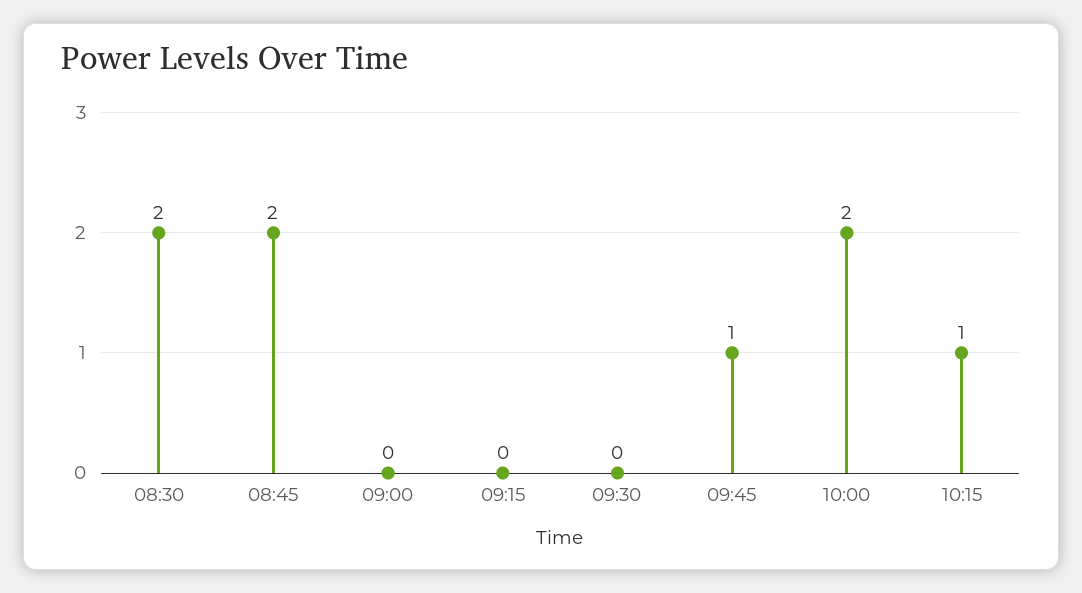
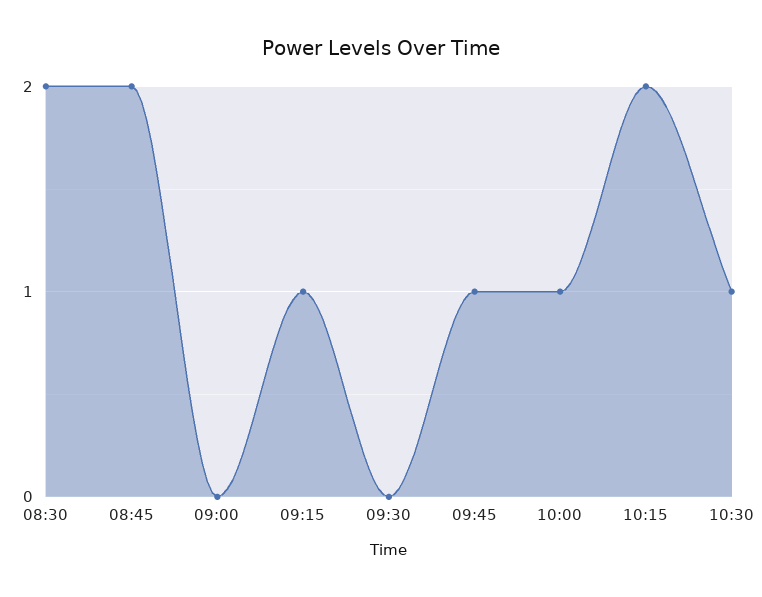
09:15: 0 -> 1
10:00: 2 -> 1
10:15: 1 -> 2
10:30: none -> 1

